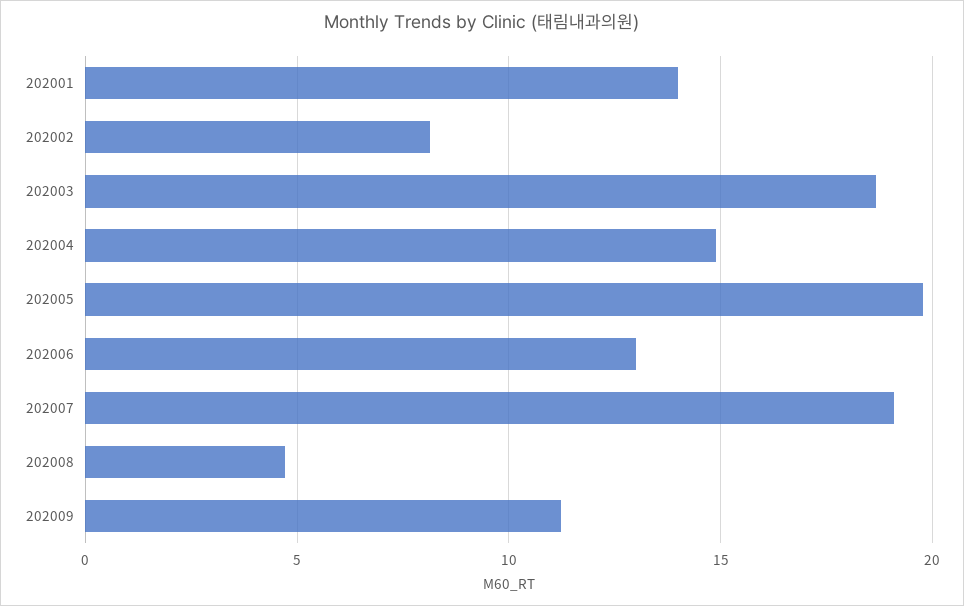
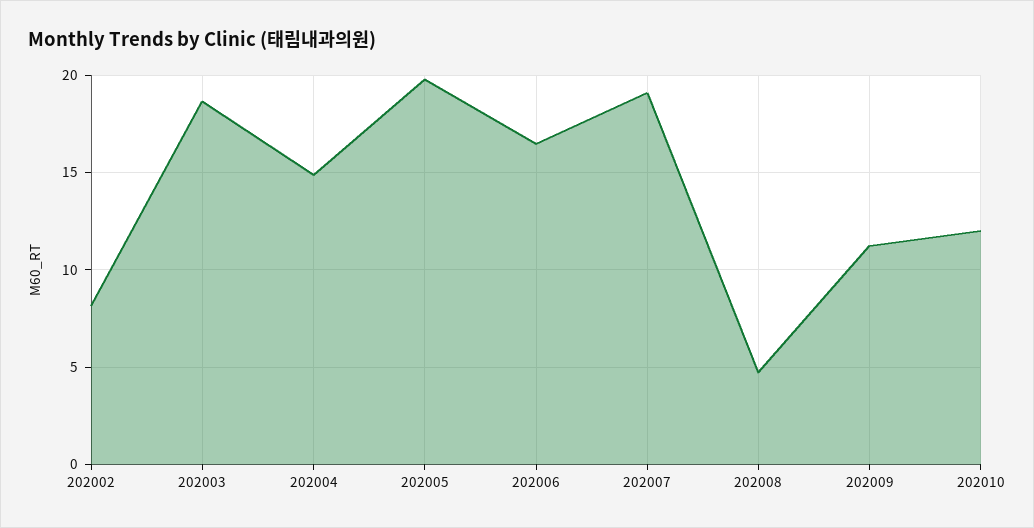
202001: 14 -> none
202006: 13 -> 16.5
202010: none -> 12

